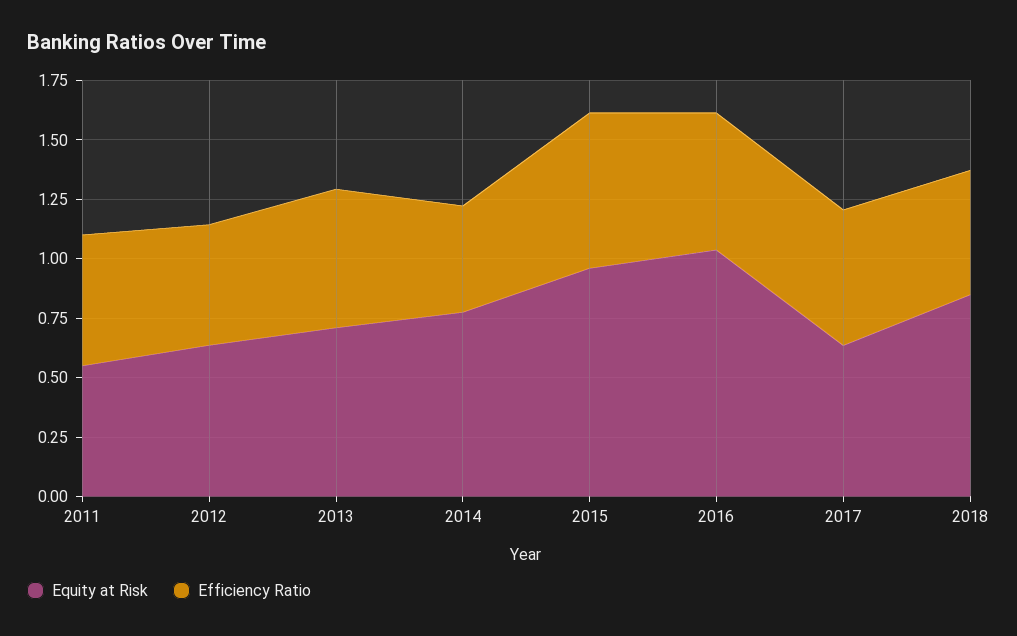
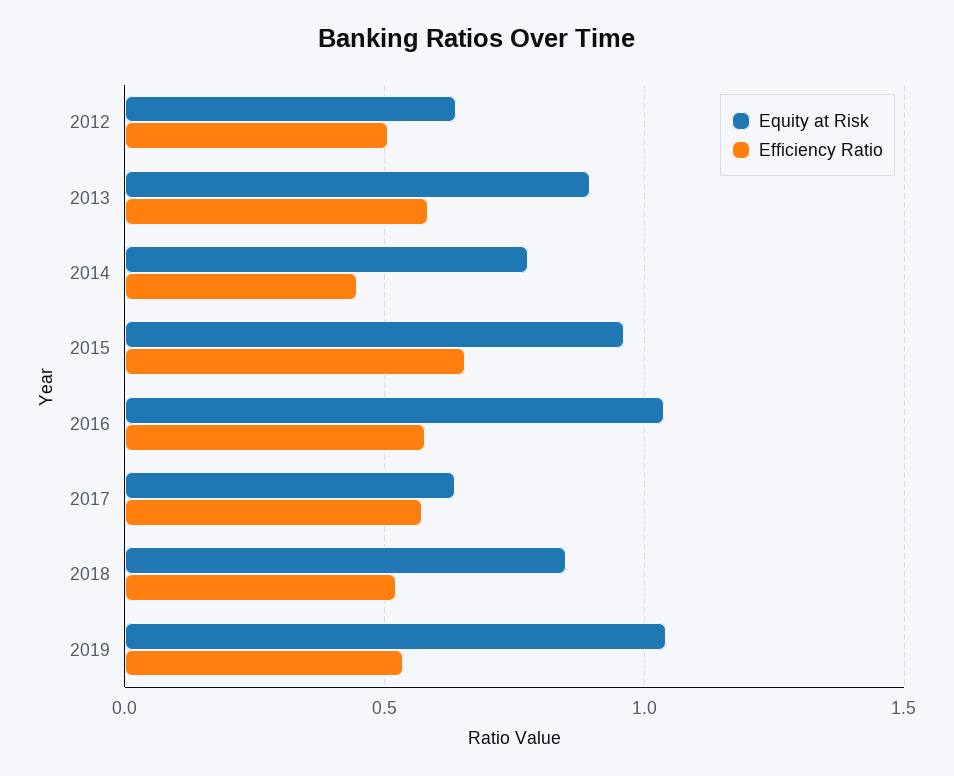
Equity at Risk, 2011: 0.55 -> none
Efficiency Ratio, 2011: 0.55 -> none
Equity at Risk, 2013: 0.7 -> 0.9
Equity at Risk, 2019: none -> 1.05
Efficiency Ratio, 2019: none -> 0.55

